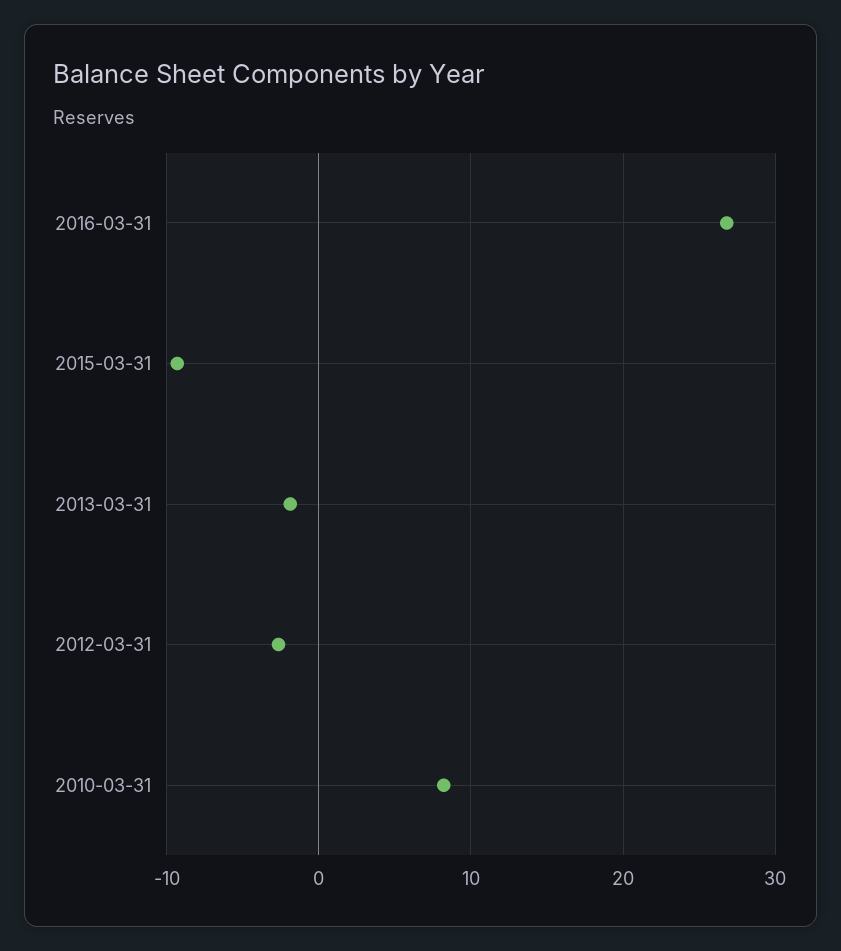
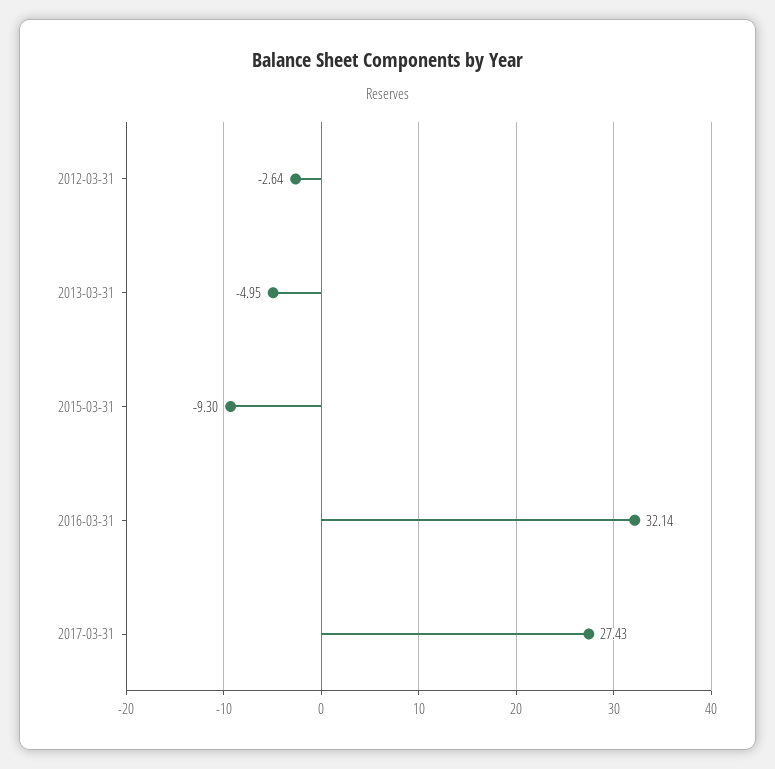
2016-03-31: 27 -> 32.14
2013-03-31: -2 -> -4.95
2010-03-31: 8 -> none
2017-03-31: none -> 27.43

